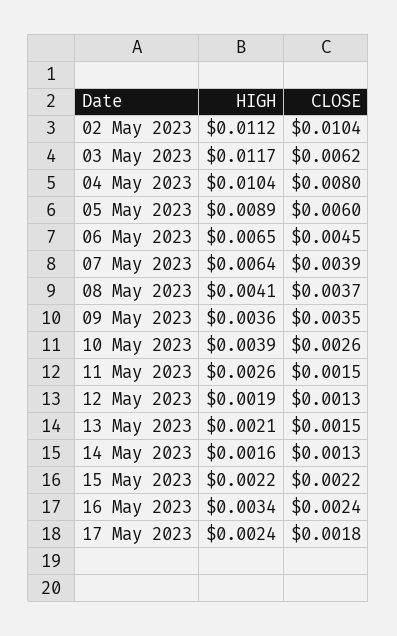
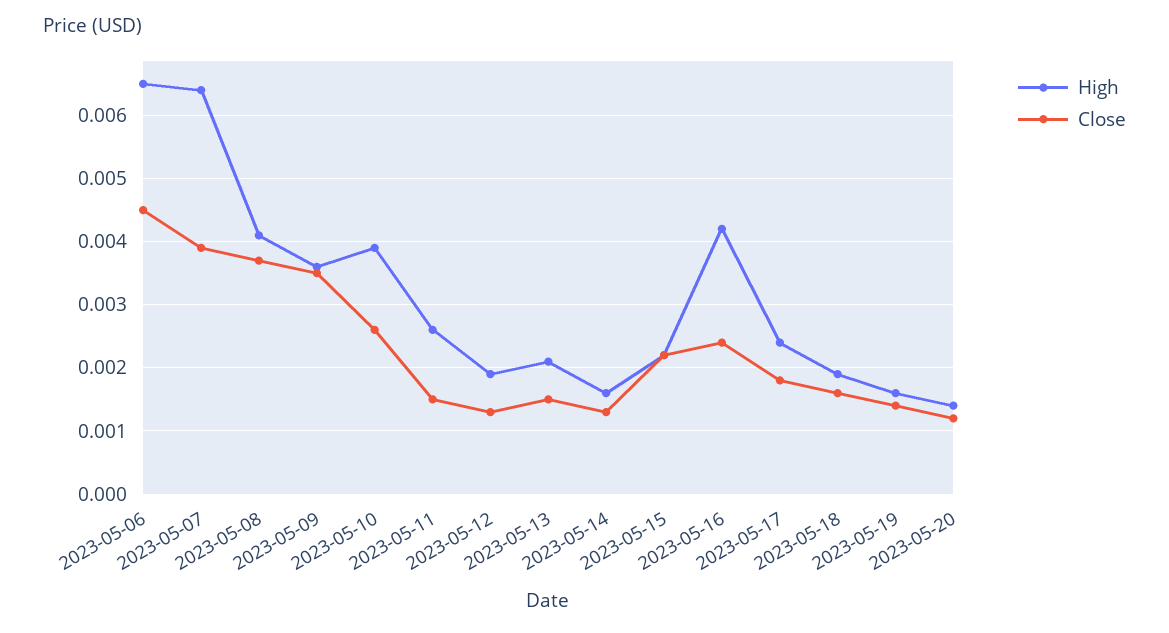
HIGH, 02 May 2023: 0.0112 -> none
CLOSE, 02 May 2023: 0.0104 -> none
HIGH, 03 May 2023: 0.0117 -> none
CLOSE, 03 May 2023: 0.0062 -> none
HIGH, 04 May 2023: 0.0104 -> none
CLOSE, 04 May 2023: 0.008 -> none
HIGH, 05 May 2023: 0.0089 -> none
CLOSE, 05 May 2023: 0.006 -> none
HIGH, 16 May 2023: 0.0034 -> 0.0042
HIGH, 2023-05-18: none -> 0.0019
CLOSE, 2023-05-18: none -> 0.0016
HIGH, 2023-05-19: none -> 0.0016
CLOSE, 2023-05-19: none -> 0.0014
HIGH, 2023-05-20: none -> 0.0014
CLOSE, 2023-05-20: none -> 0.0012

